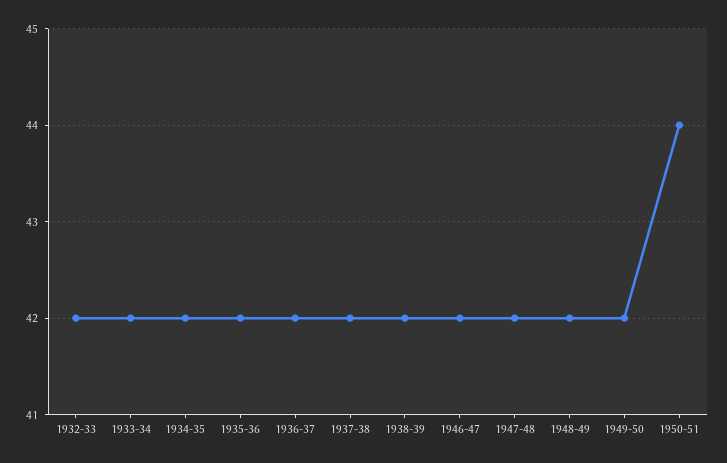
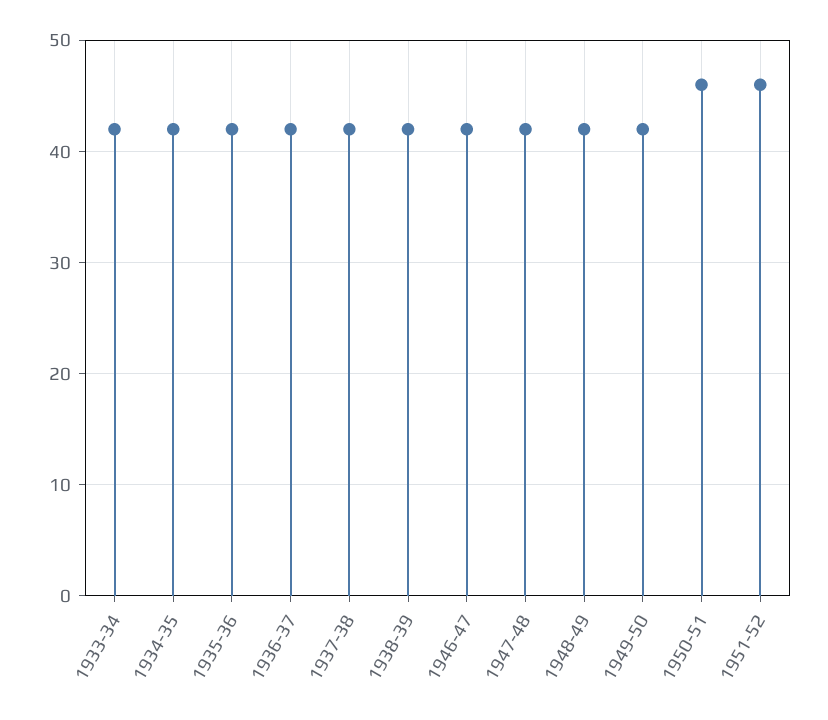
1932-33: 42 -> none
1950-51: 44 -> 46
1951-52: none -> 46

